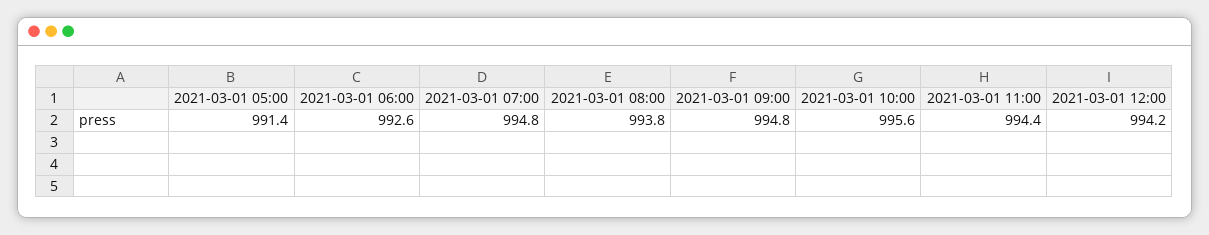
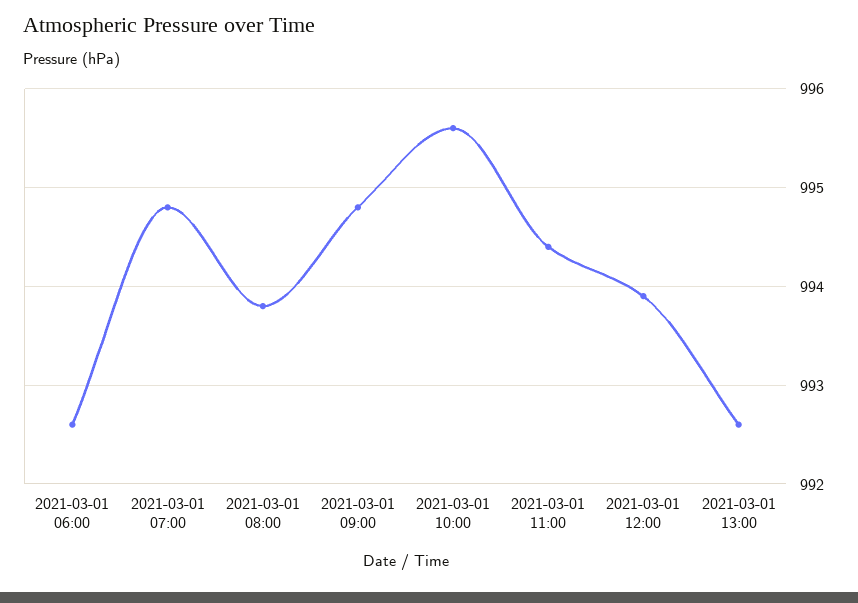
2021-03-01 05:00: 991.4 -> none
2021-03-01 12:00: 994.2 -> 993.9
2021-03-01 13:00: none -> 992.6

